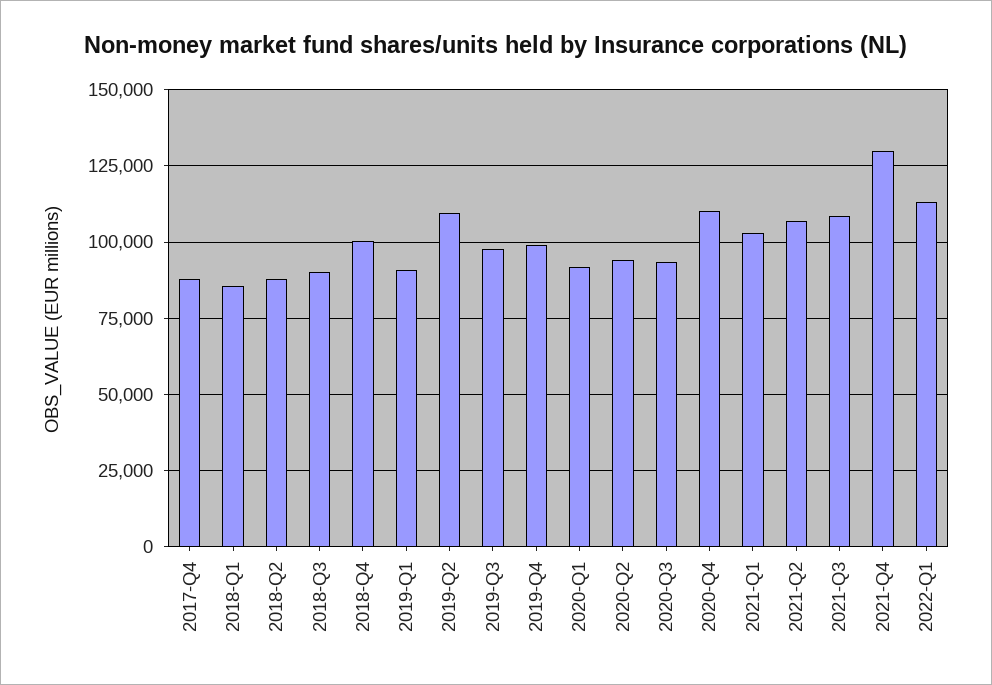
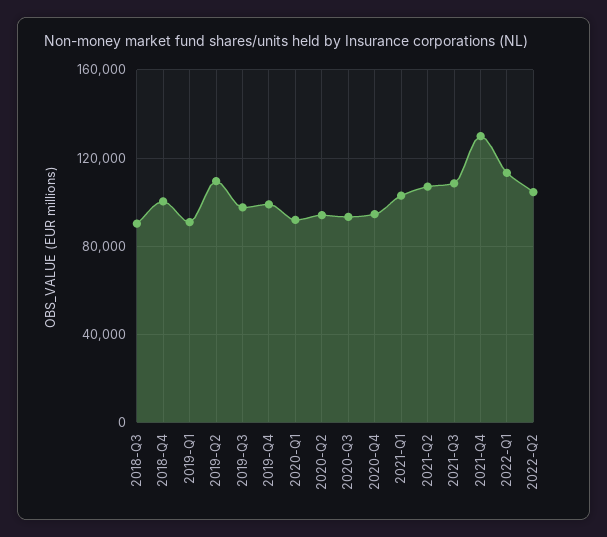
2017-Q4: 87500 -> none
2018-Q1: 85000 -> none
2018-Q2: 87500 -> none
2020-Q4: 110000 -> 95000
2022-Q2: none -> 105000

